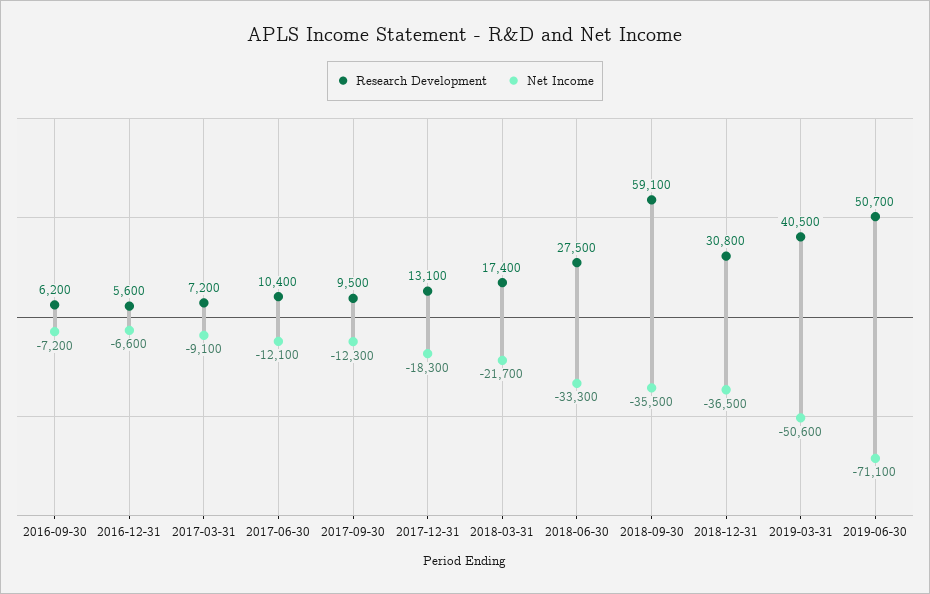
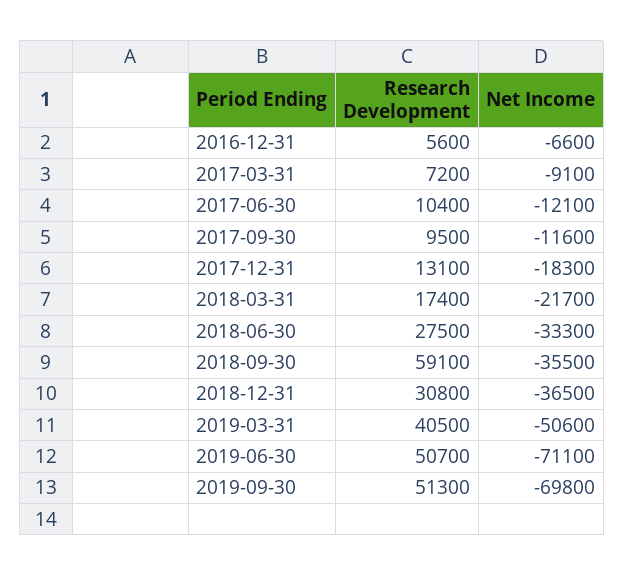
Research Development, 2016-09-30: 6200 -> none
Net Income, 2016-09-30: -7200 -> none
Net Income, 2017-09-30: -12300 -> -11600
Research Development, 2019-09-30: none -> 51300
Net Income, 2019-09-30: none -> -69800

